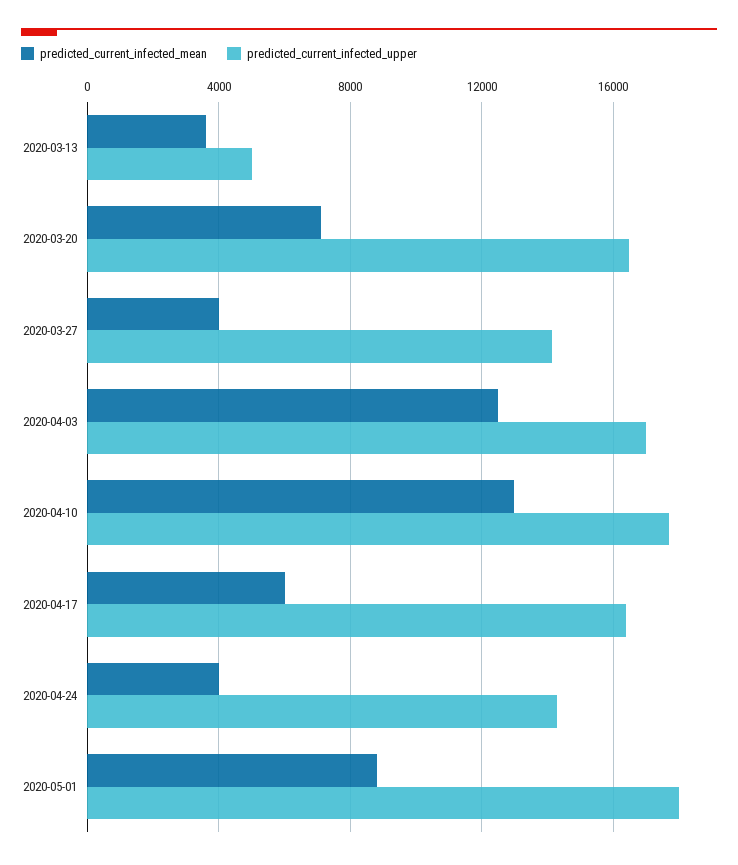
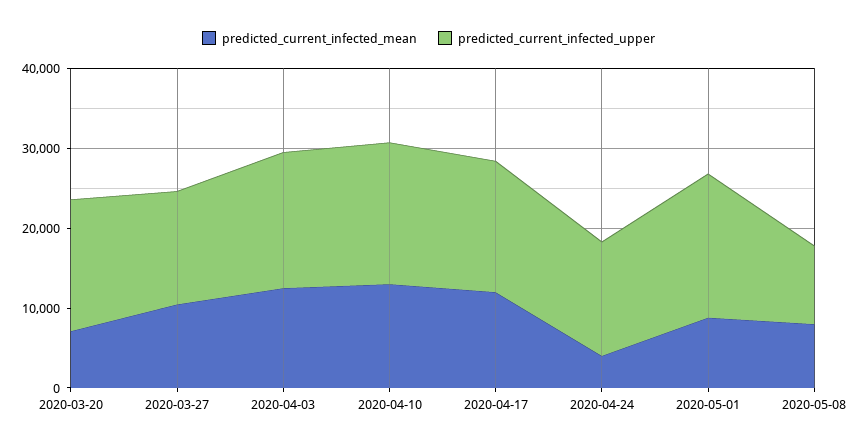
predicted_current_infected_mean, 2020-03-13: 3500 -> none
predicted_current_infected_upper, 2020-03-13: 5000 -> none
predicted_current_infected_mean, 2020-03-27: 4000 -> 10000
predicted_current_infected_mean, 2020-04-17: 6000 -> 12000
predicted_current_infected_mean, 2020-05-08: none -> 8000
predicted_current_infected_upper, 2020-05-08: none -> 10000

